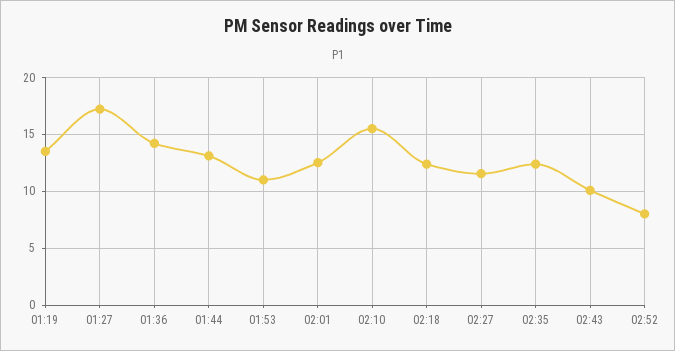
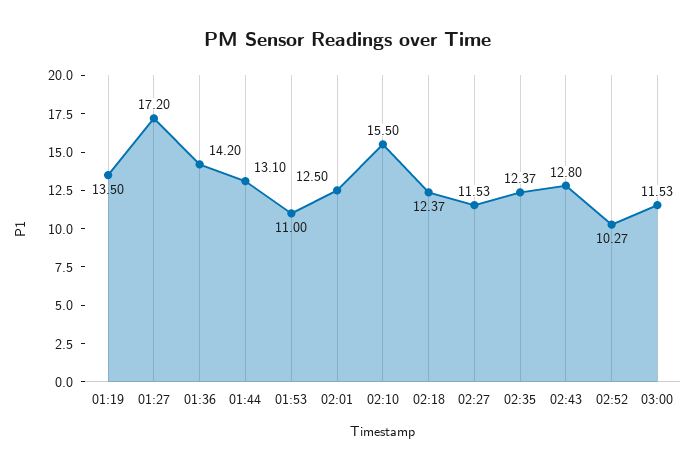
02:43: 10 -> 12.8
02:52: 8 -> 10.27
03:00: none -> 11.53

